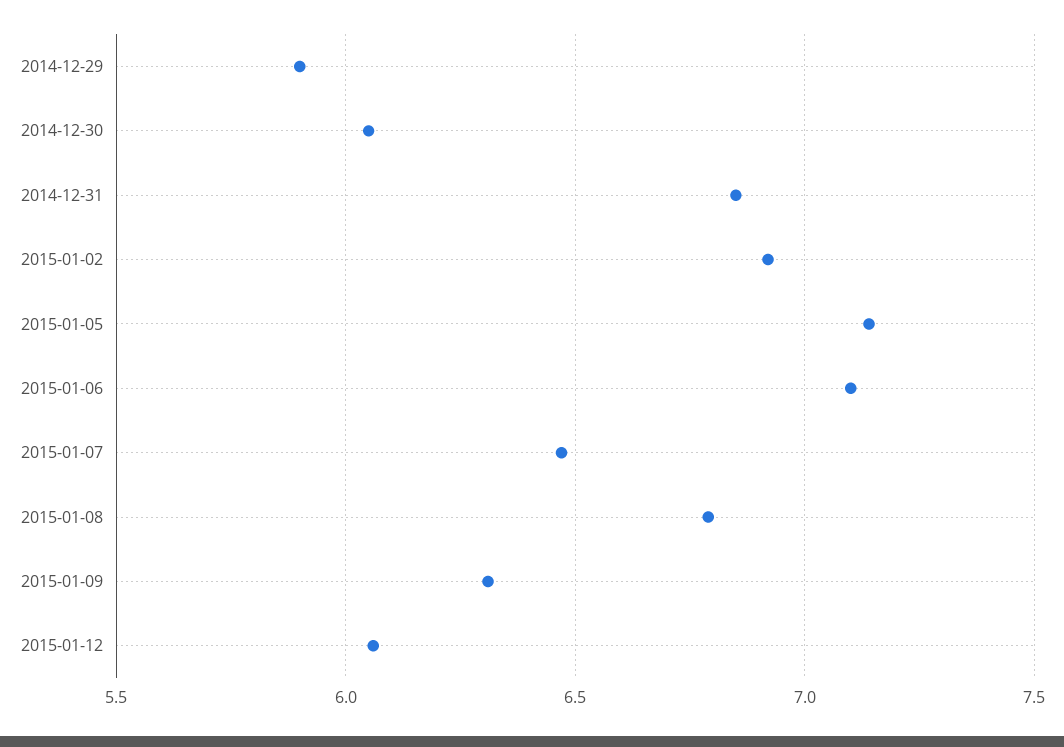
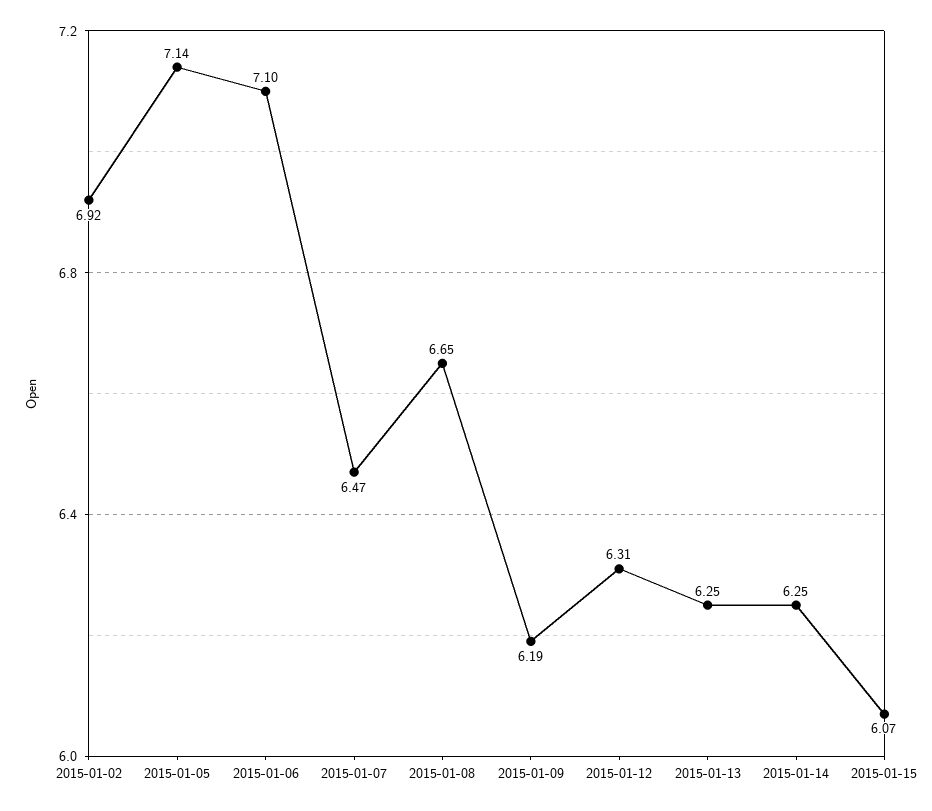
2014-12-29: 5.9 -> none
2014-12-30: 6.05 -> none
2014-12-31: 6.85 -> none
2015-01-08: 6.8 -> 6.65
2015-01-09: 6.3 -> 6.19
2015-01-12: 6.05 -> 6.31
2015-01-13: none -> 6.25
2015-01-14: none -> 6.25
2015-01-15: none -> 6.07

